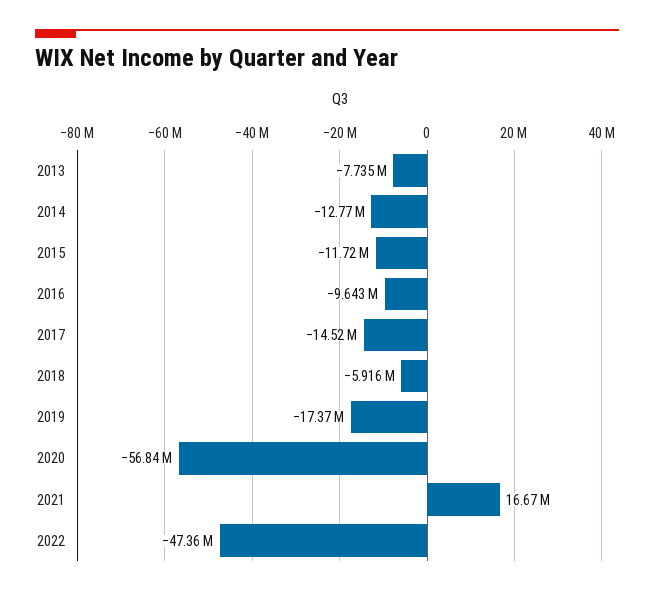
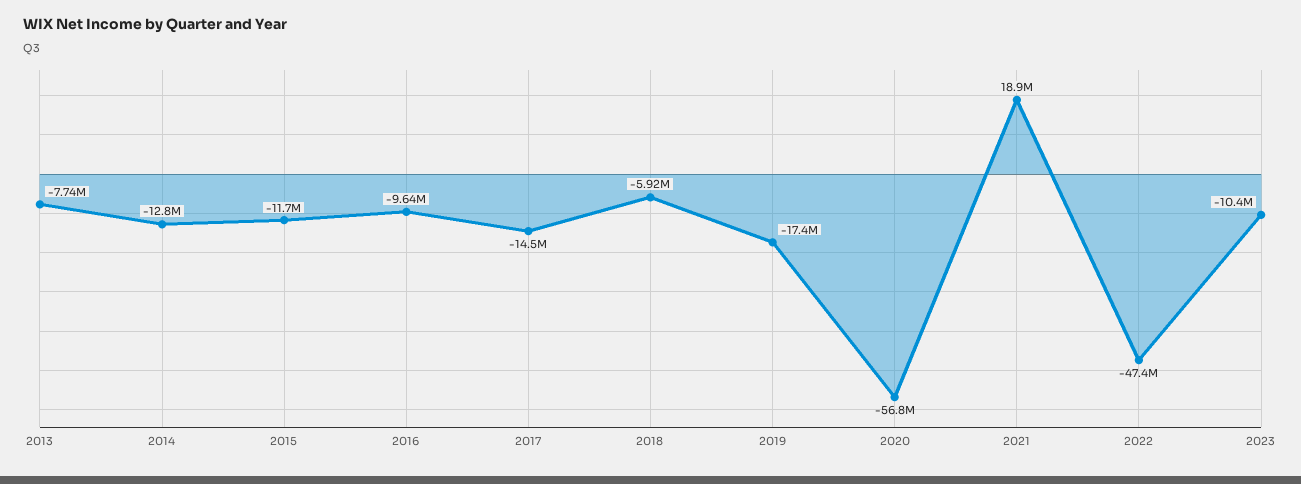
2021: 16670000 -> 18900000
2023: none -> -10400000

